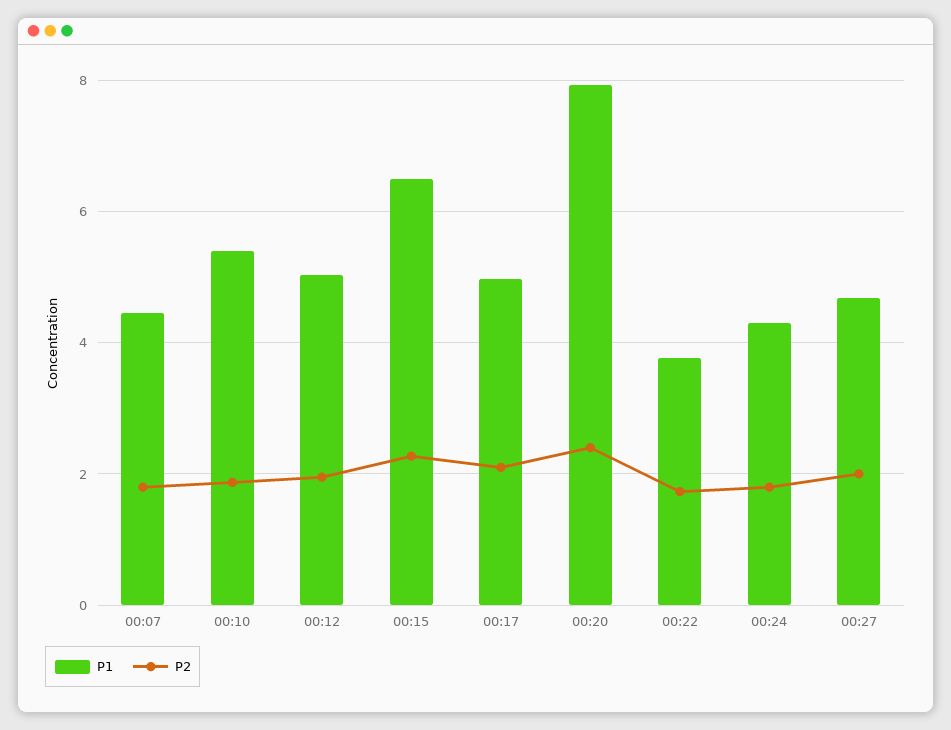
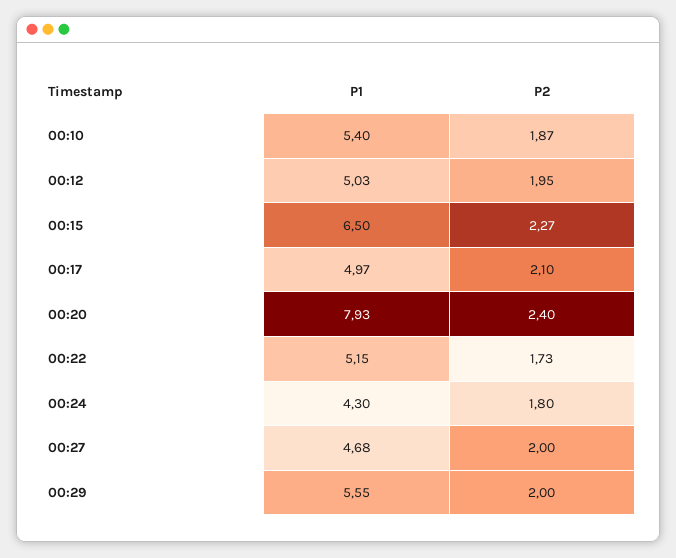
P1, 00:07: 4.4 -> none
P2, 00:07: 1.8 -> none
P1, 00:22: 3.8 -> 5.15
P1, 00:29: none -> 5.55
P2, 00:29: none -> 2

